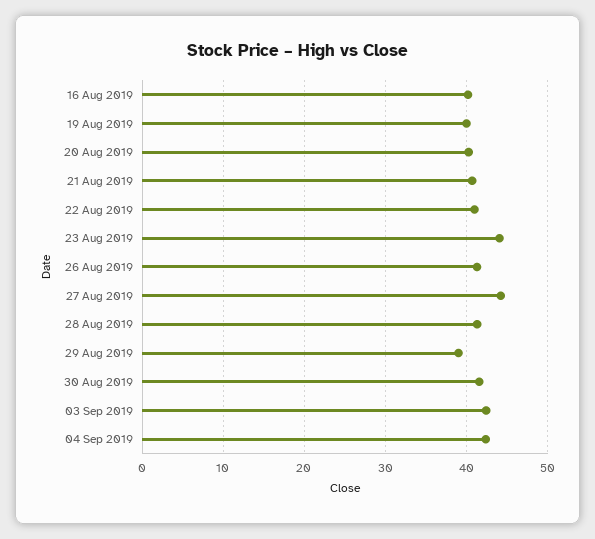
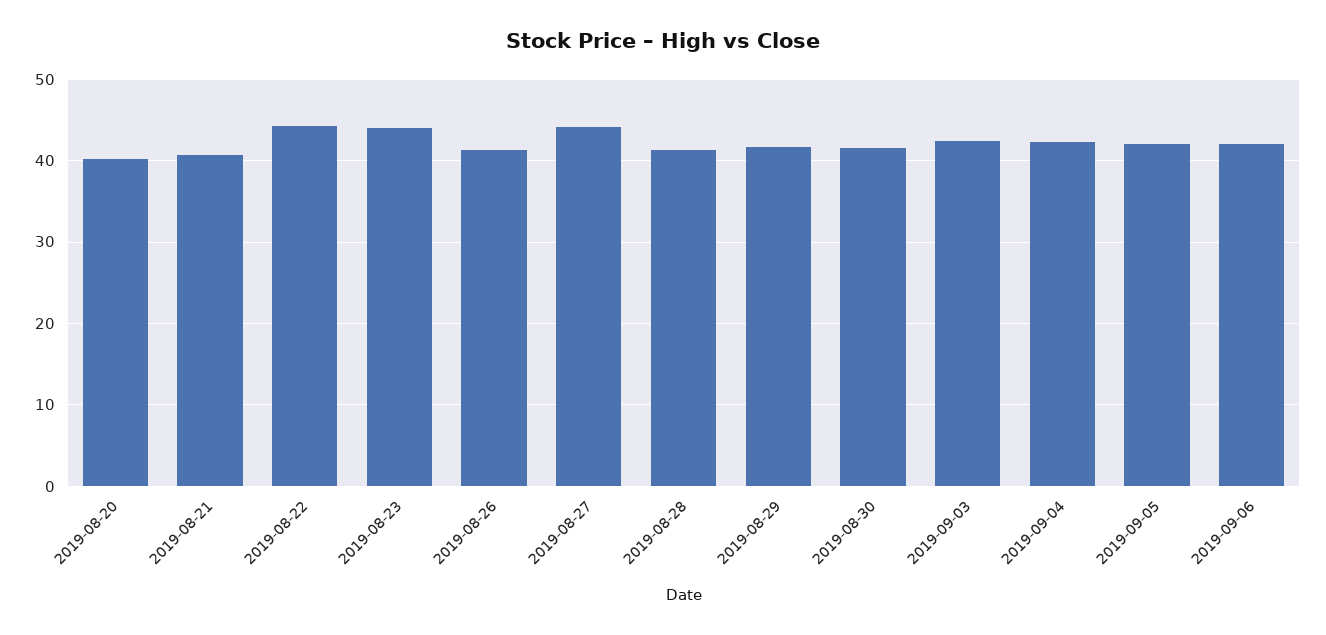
16 Aug 2019: 40 -> none
19 Aug 2019: 40 -> none
22 Aug 2019: 41 -> 44
29 Aug 2019: 39 -> 42
2019-09-05: none -> 42
2019-09-06: none -> 42

